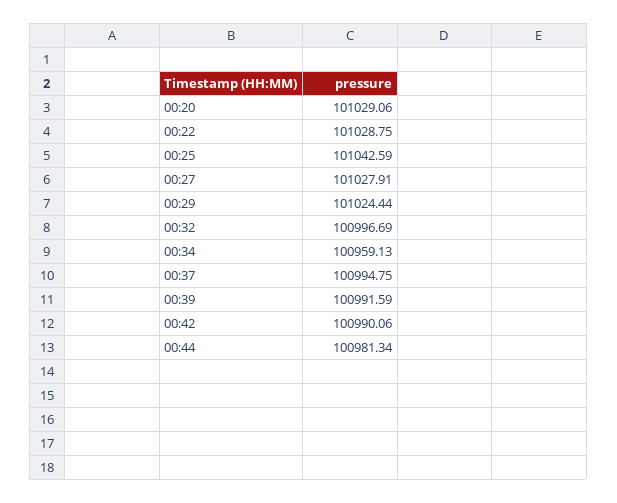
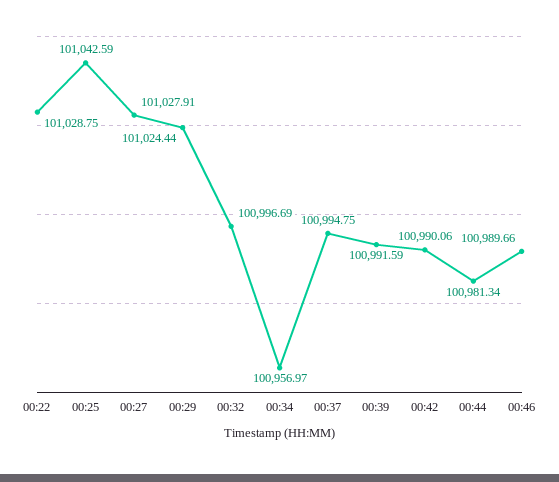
00:20: 101029.06 -> none
00:34: 100959.13 -> 100956.97
00:46: none -> 100989.66

